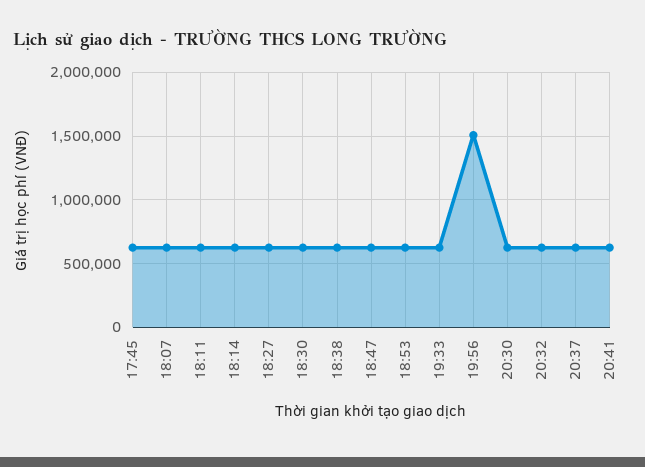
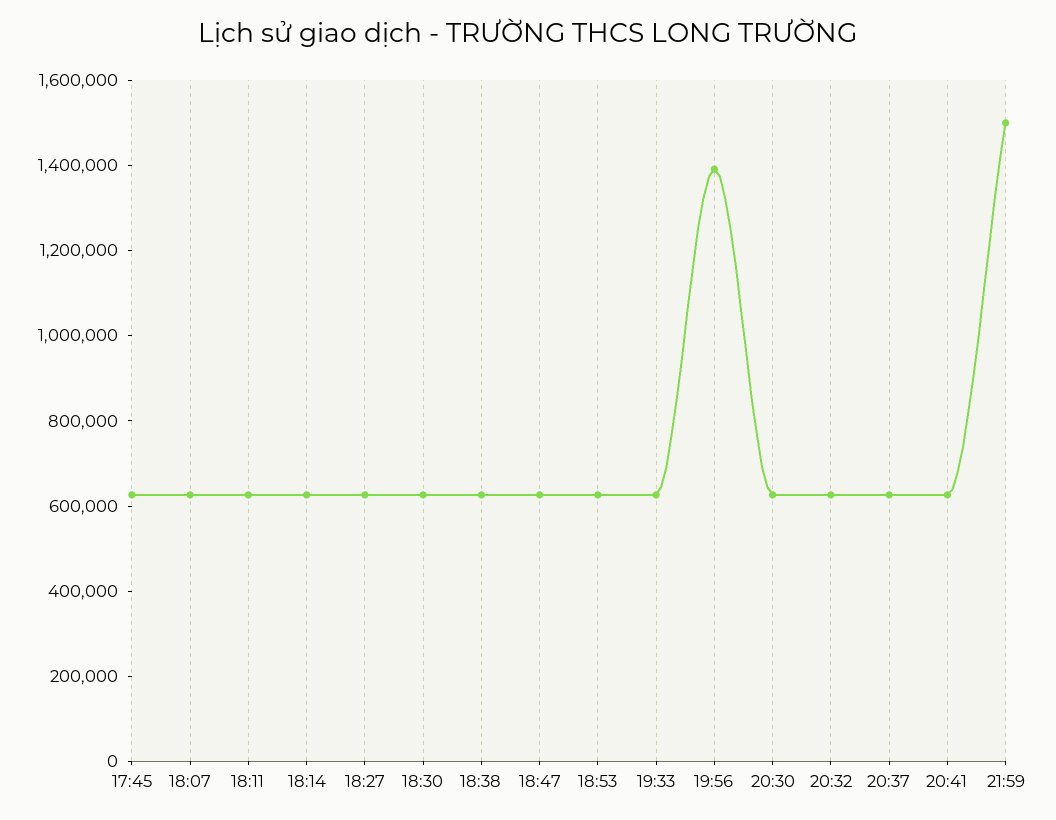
19:56: 1500000 -> 1400000
21:59: none -> 1500000

